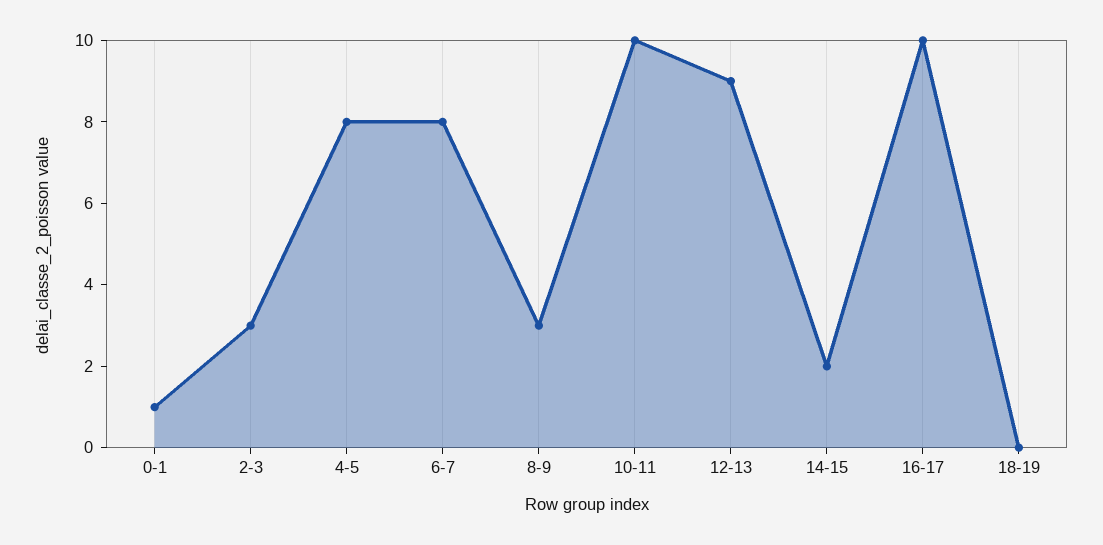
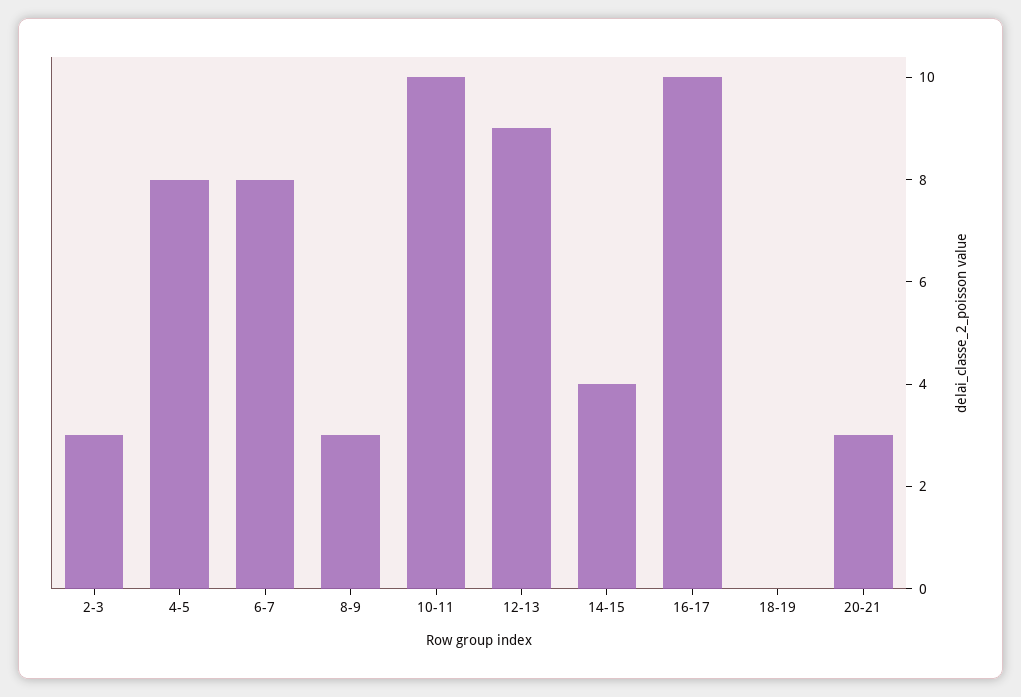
0-1: 1 -> none
14-15: 2 -> 4
20-21: none -> 3

